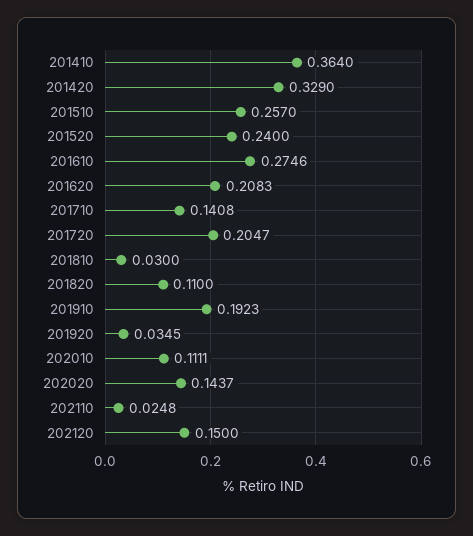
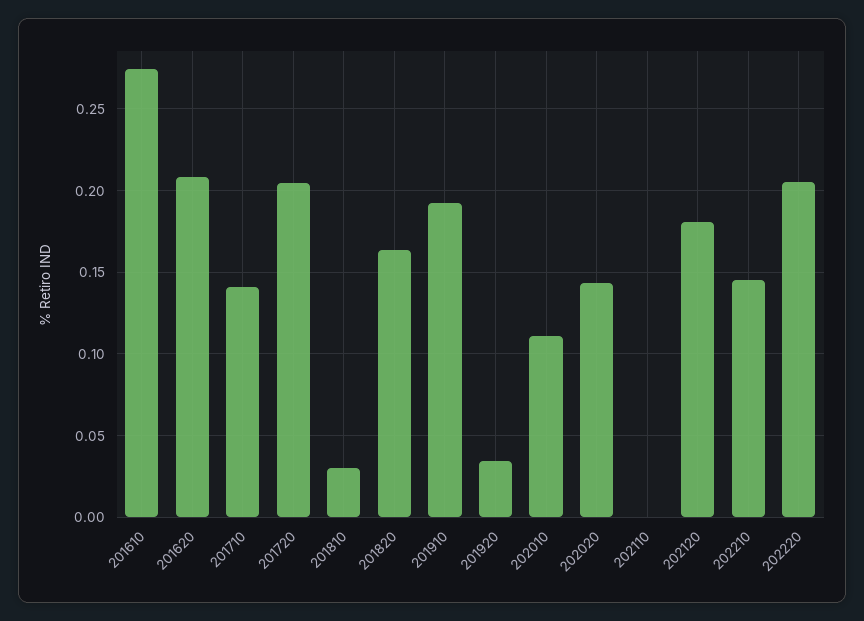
201410: 0.364 -> none
201420: 0.329 -> none
201510: 0.257 -> none
201520: 0.24 -> none
201820: 0.11 -> 0.165
202110: 0.0248 -> 0
202120: 0.15 -> 0.18
202210: none -> 0.145
202220: none -> 0.205

